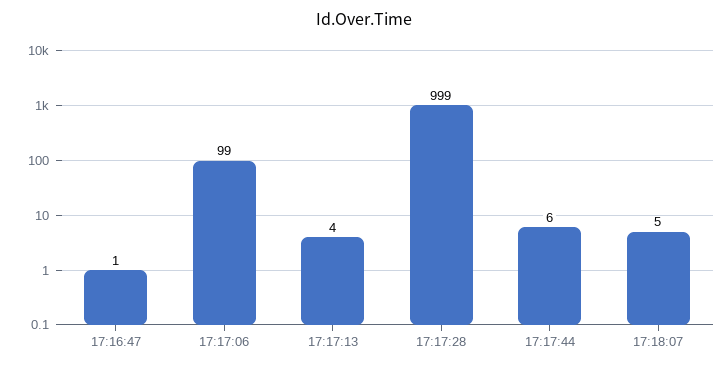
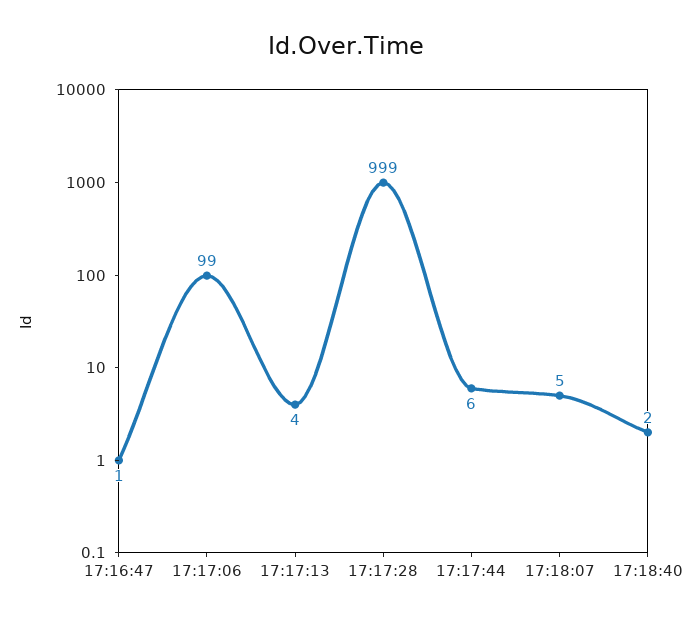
17:18:40: none -> 2

